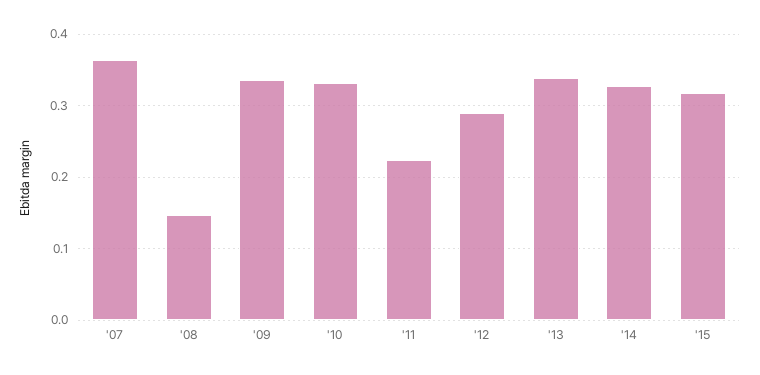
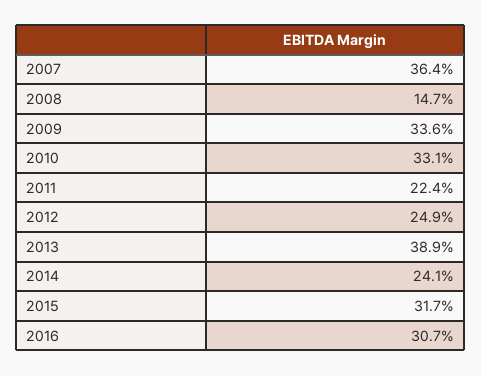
'12: 0.29 -> 0.249
'13: 0.34 -> 0.389
'14: 0.33 -> 0.241
2016: none -> 0.307

